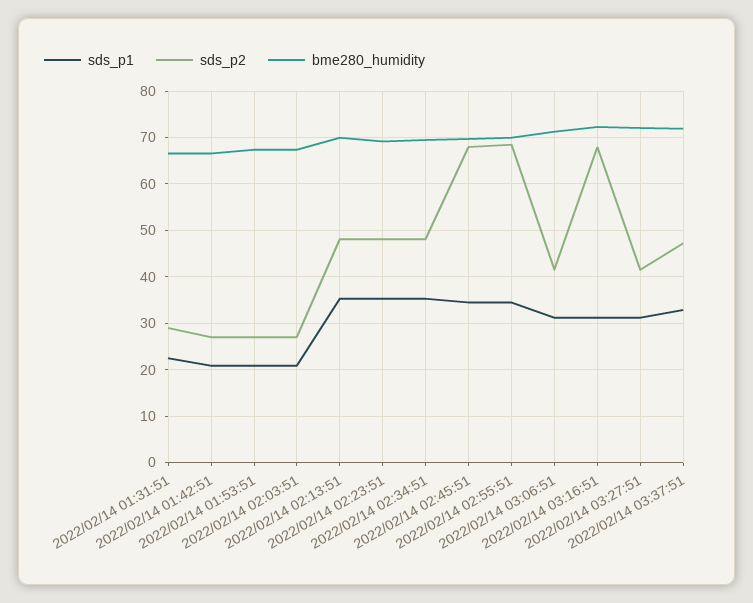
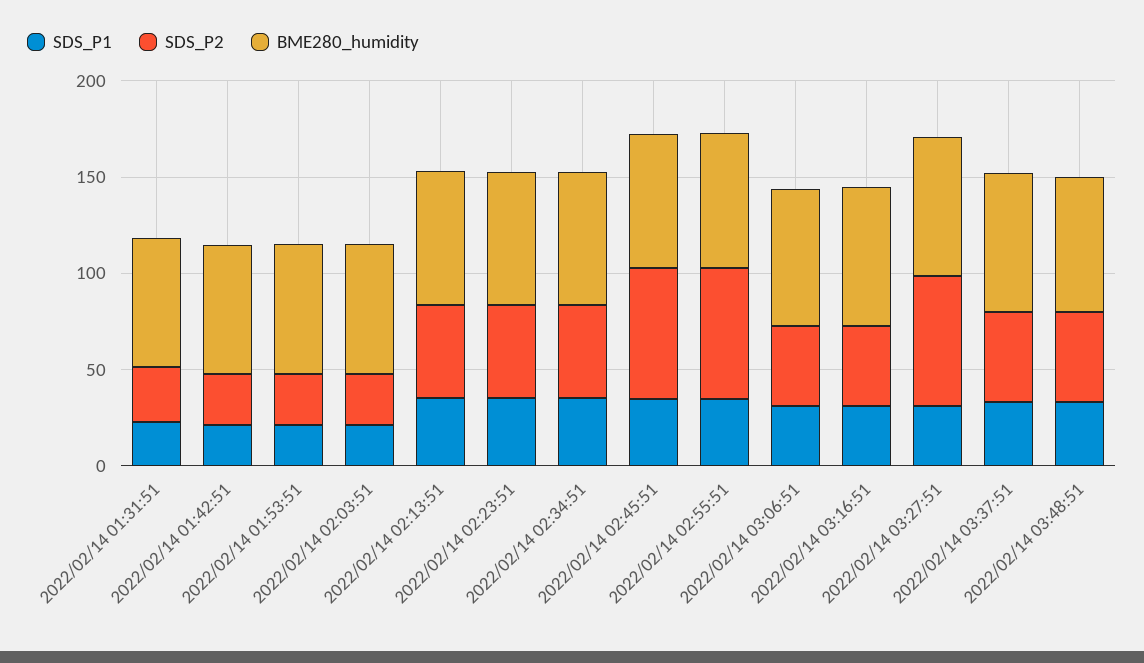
sds_p2, 2022/02/14 03:16:51: 68 -> 40
sds_p2, 2022/02/14 03:27:51: 42 -> 70
sds_p1, 2022/02/14 03:48:51: none -> 30
sds_p2, 2022/02/14 03:48:51: none -> 50
bme280_humidity, 2022/02/14 03:48:51: none -> 70

